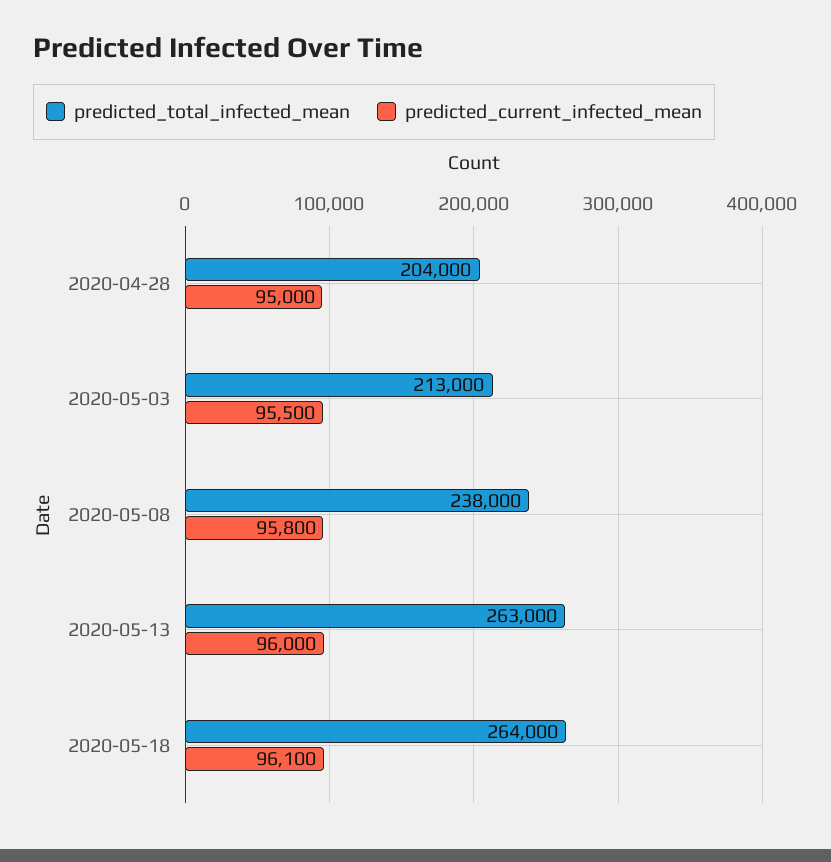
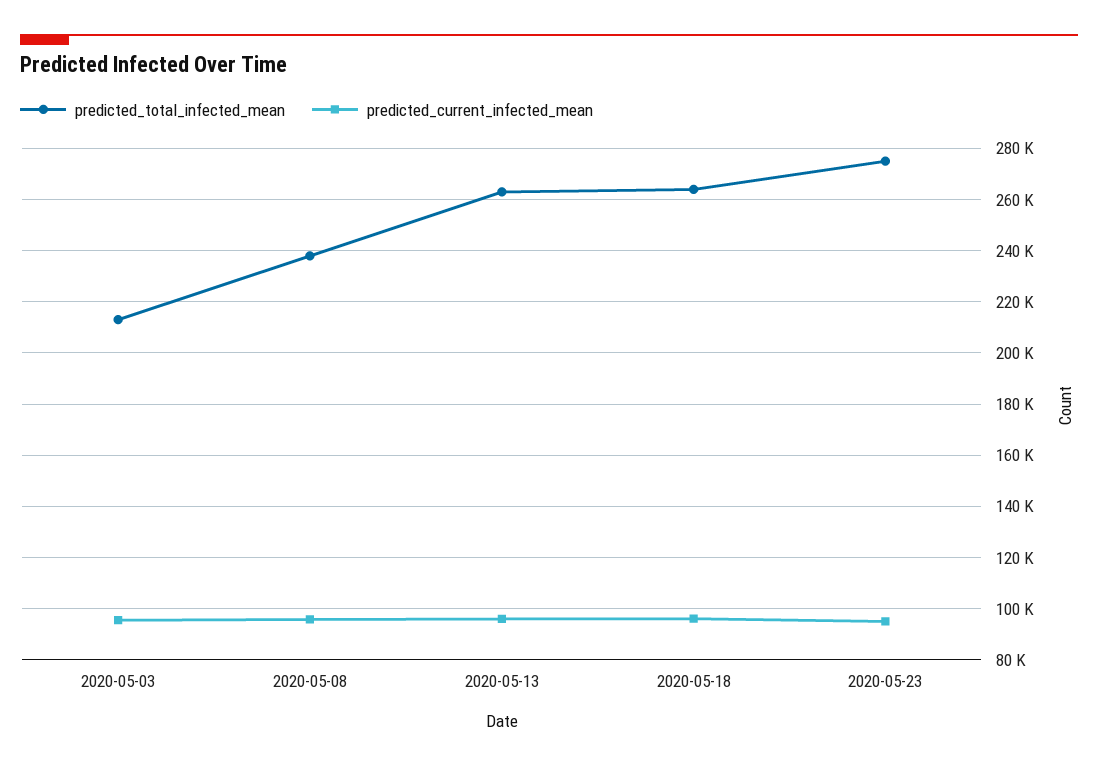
predicted_total_infected_mean, 2020-04-28: 204000 -> none
predicted_current_infected_mean, 2020-04-28: 95000 -> none
predicted_total_infected_mean, 2020-05-23: none -> 275000
predicted_current_infected_mean, 2020-05-23: none -> 95000

